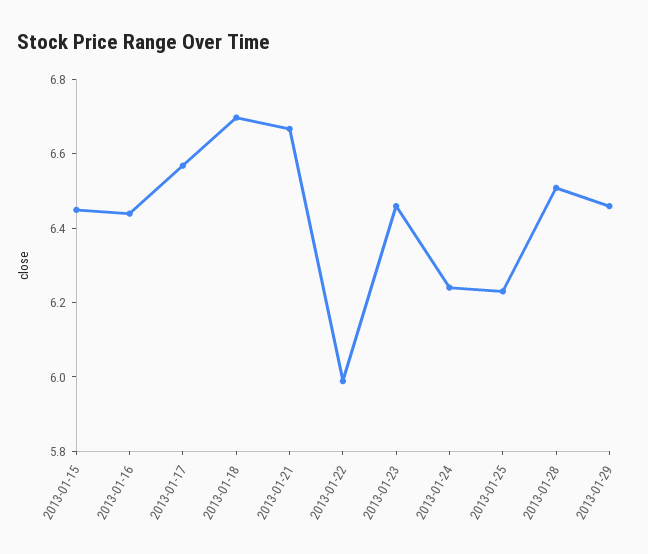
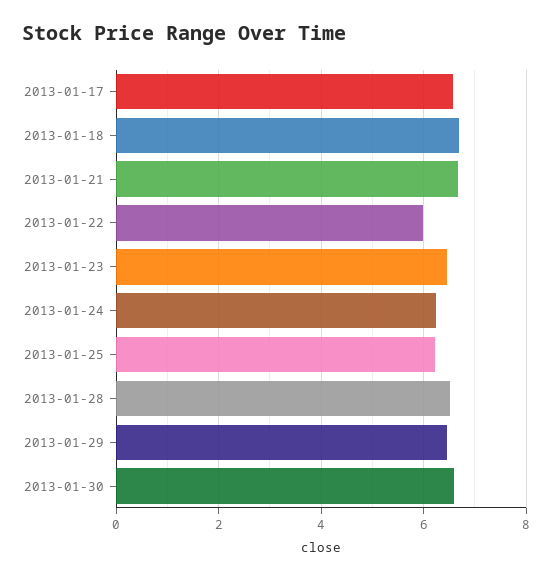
2013-01-15: 6.45 -> none
2013-01-16: 6.45 -> none
2013-01-30: none -> 6.6

